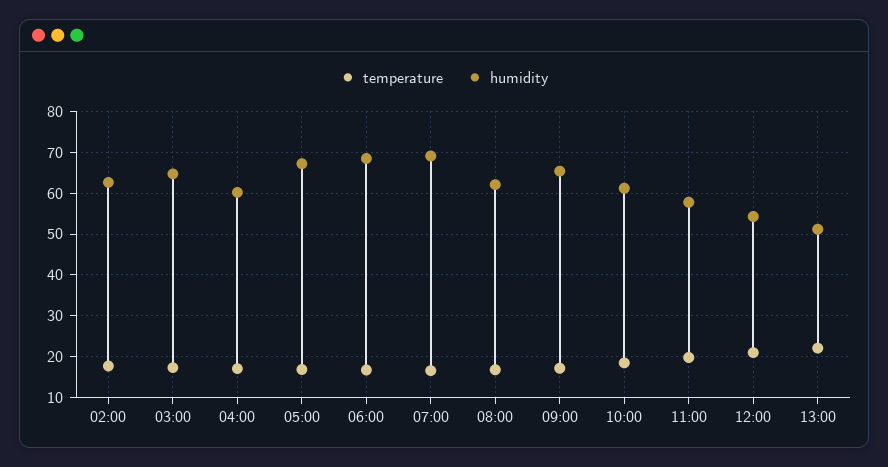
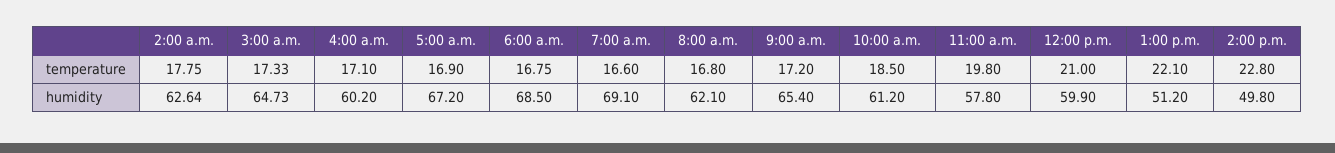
humidity, 12:00: 54 -> 59.9
temperature, 2:00 p.m.: none -> 22.8
humidity, 2:00 p.m.: none -> 49.8

